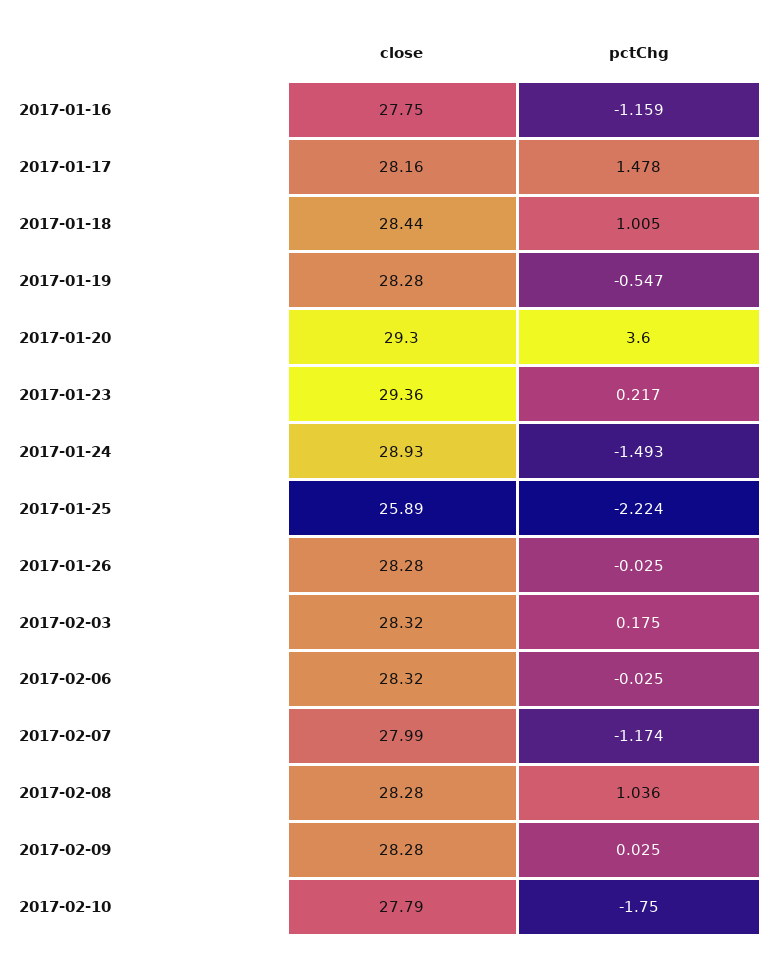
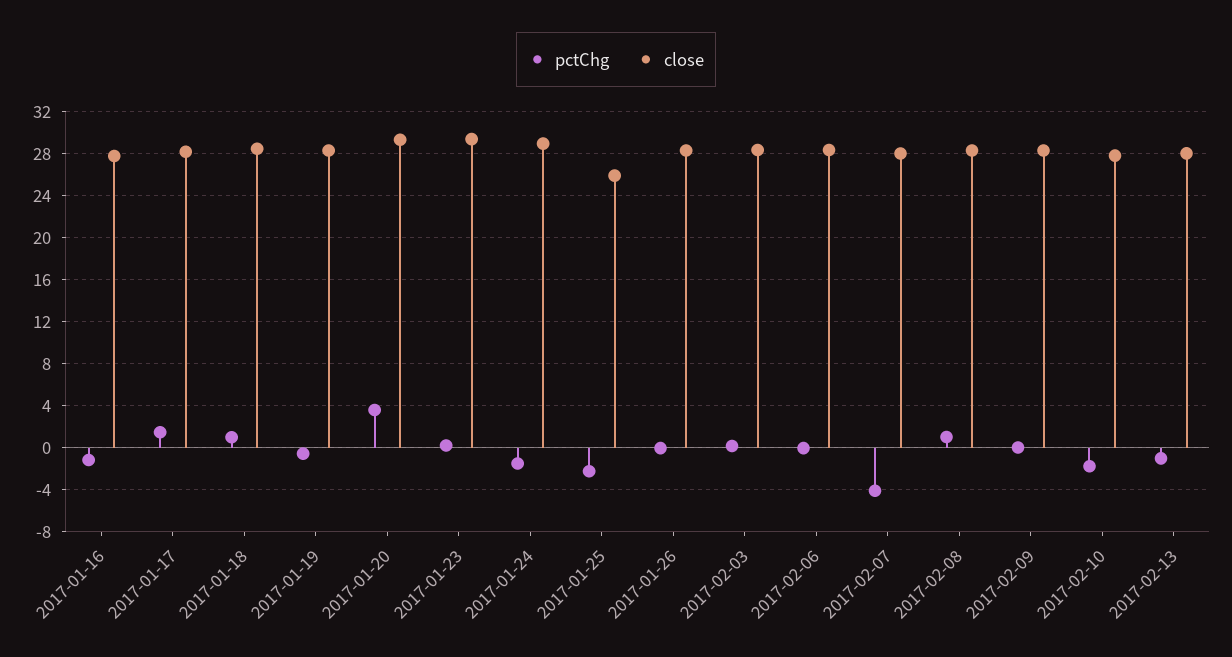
pctChg, 2017-02-07: -1.174 -> -4
pctChg, 2017-02-13: none -> -1
close, 2017-02-13: none -> 28

